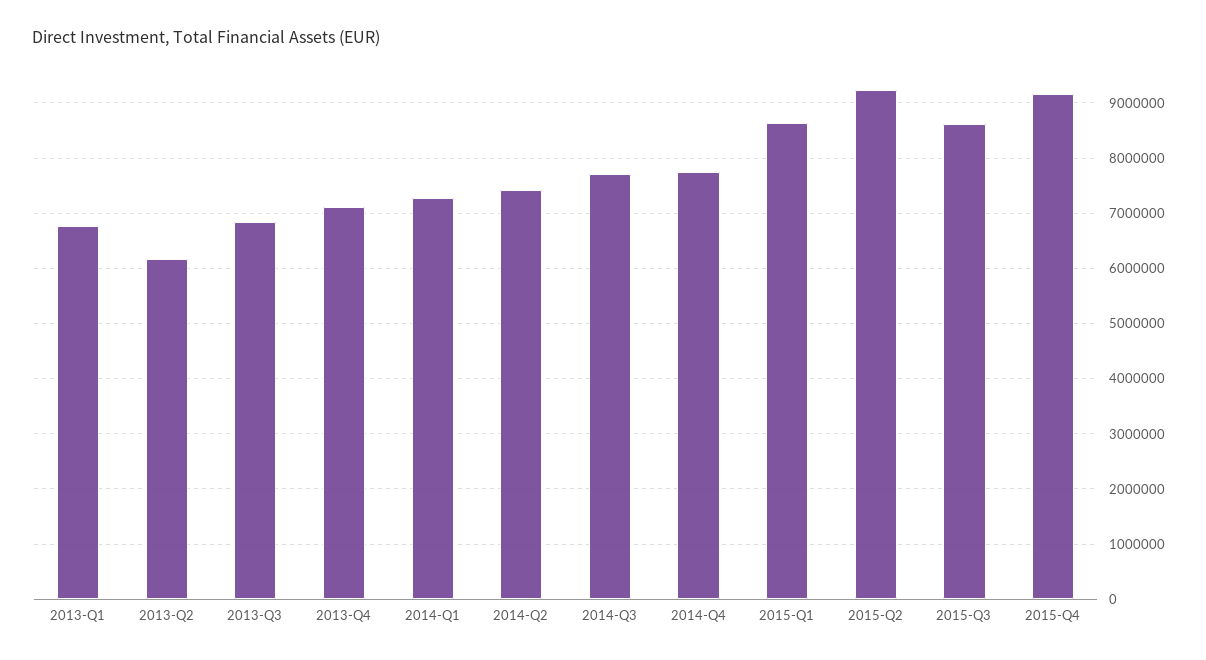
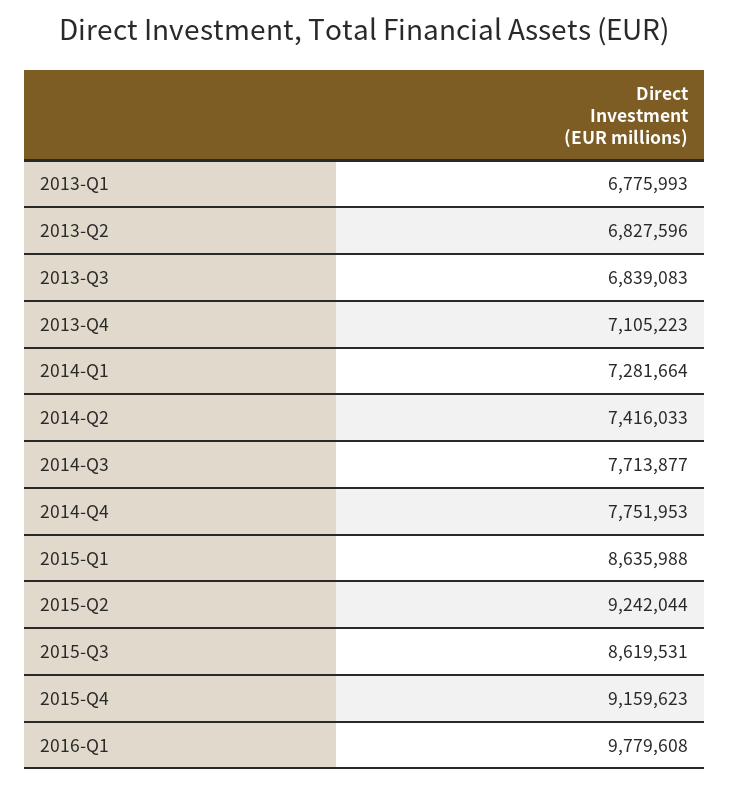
2013-Q2: 6200000 -> 6827596
2016-Q1: none -> 9779608

